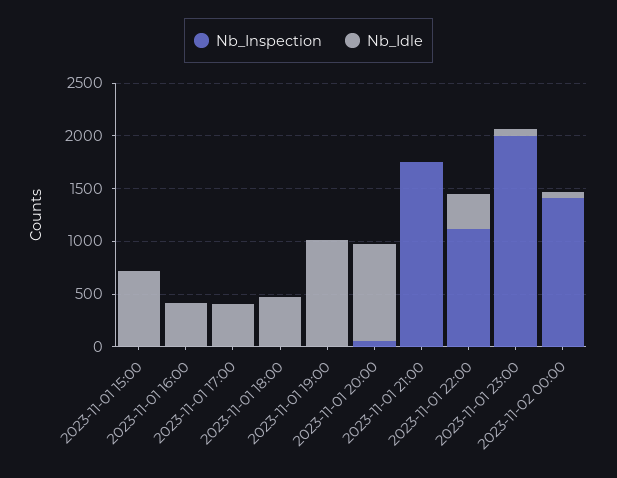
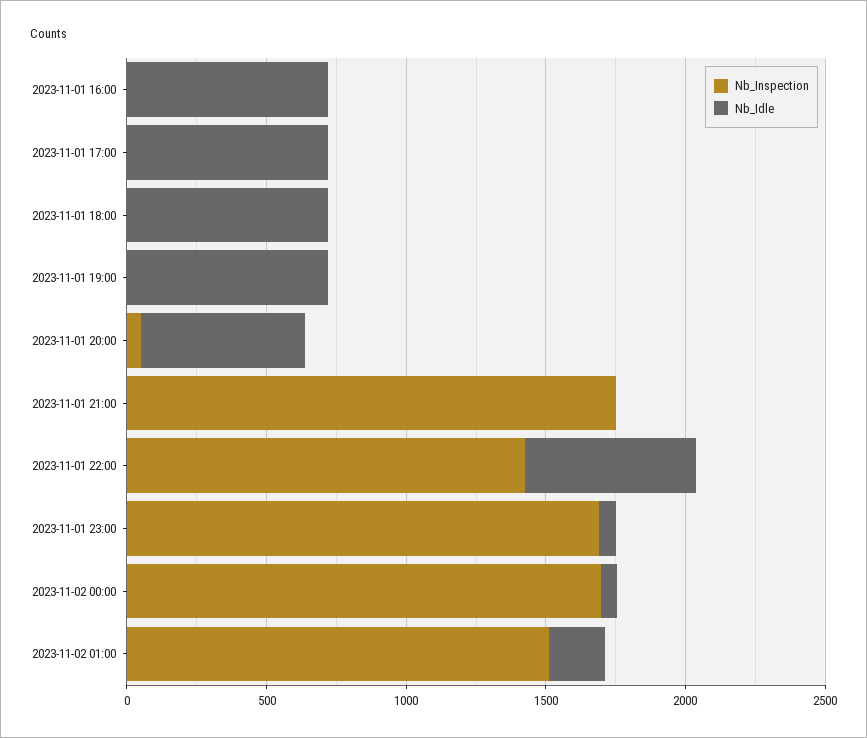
Nb_Inspection, 2023-11-01 15:00: 0 -> none
Nb_Idle, 2023-11-01 15:00: 700 -> none
Nb_Idle, 2023-11-01 16:00: 400 -> 700
Nb_Idle, 2023-11-01 17:00: 400 -> 700
Nb_Idle, 2023-11-01 18:00: 500 -> 700
Nb_Idle, 2023-11-01 19:00: 1000 -> 700
Nb_Idle, 2023-11-01 20:00: 900 -> 600
Nb_Inspection, 2023-11-01 22:00: 1100 -> 1400
Nb_Idle, 2023-11-01 22:00: 300 -> 600
Nb_Inspection, 2023-11-01 23:00: 2000 -> 1700
Nb_Inspection, 2023-11-02 00:00: 1400 -> 1700
Nb_Inspection, 2023-11-02 01:00: none -> 1500
Nb_Idle, 2023-11-02 01:00: none -> 200

